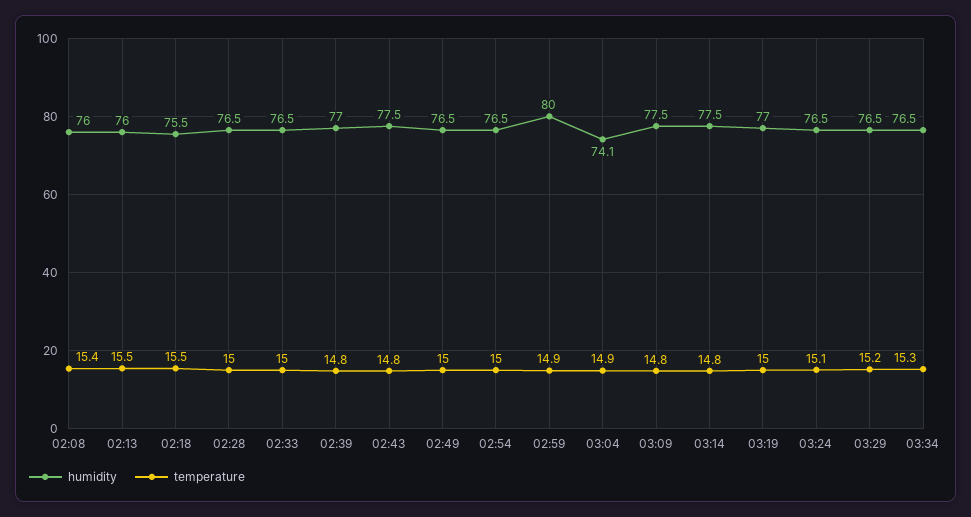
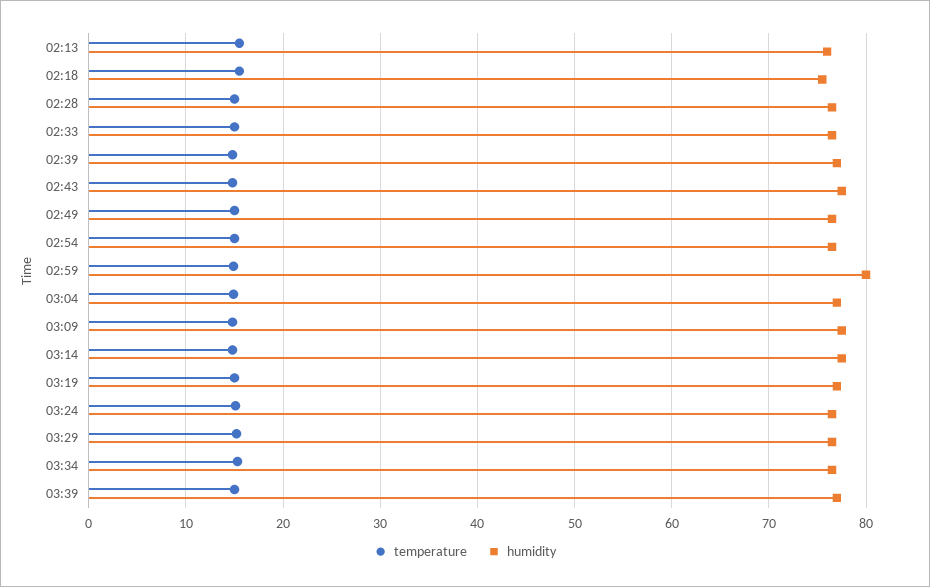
humidity, 02:08: 76 -> none
temperature, 02:08: 15.4 -> none
humidity, 03:04: 74.1 -> 77
temperature, 03:39: none -> 15
humidity, 03:39: none -> 77

